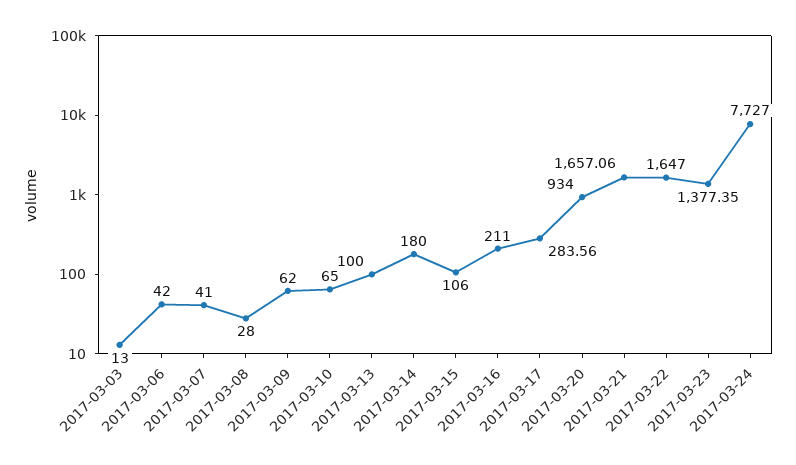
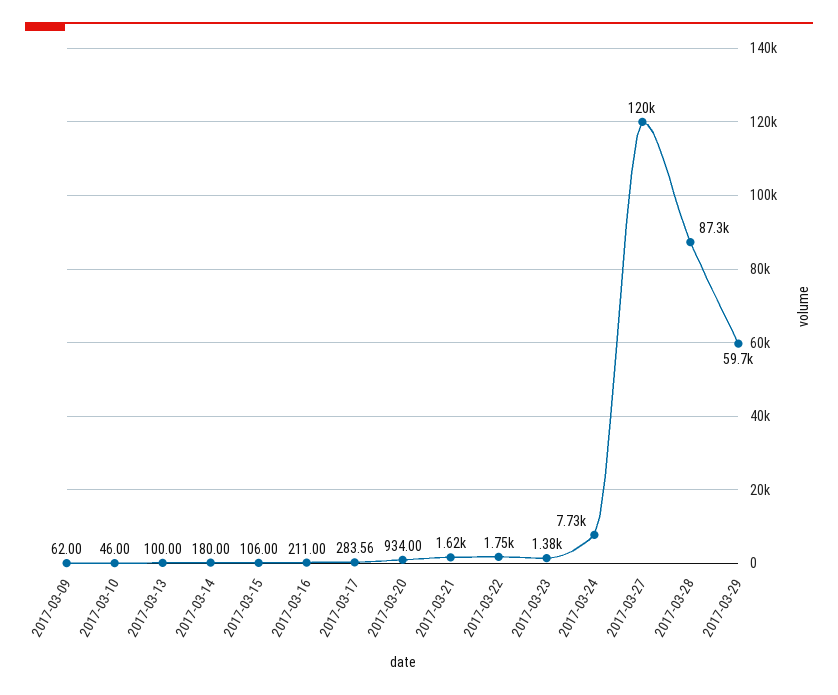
2017-03-03: 13 -> none
2017-03-06: 42 -> none
2017-03-07: 41 -> none
2017-03-08: 28 -> none
2017-03-10: 65 -> 46
2017-03-21: 1657.06 -> 1620
2017-03-22: 1647 -> 1750
2017-03-27: none -> 120000
2017-03-28: none -> 87300
2017-03-29: none -> 59700

